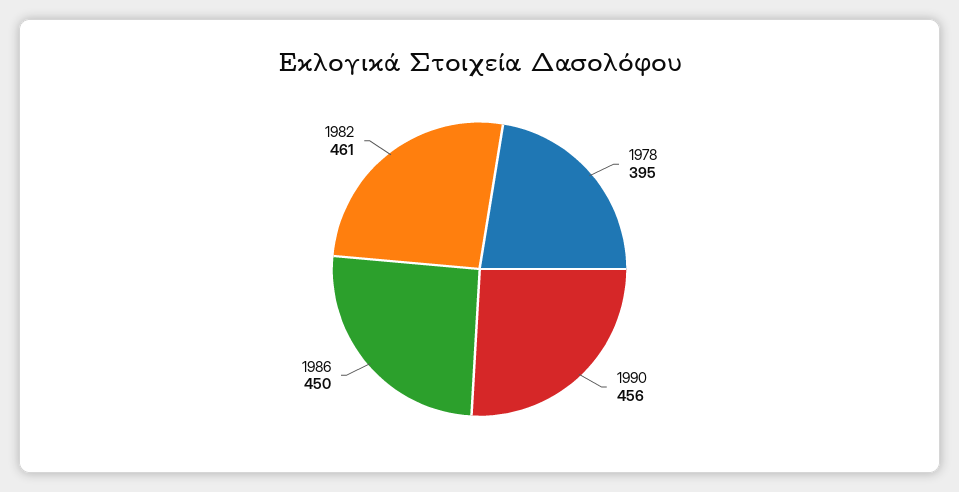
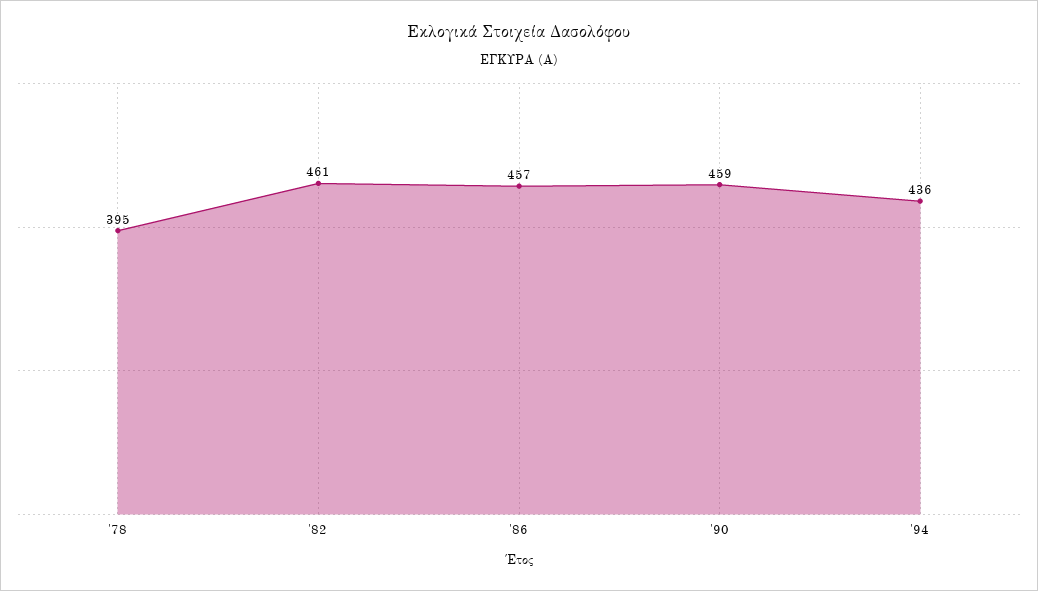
1990: 456 -> 459
1986: 450 -> 457
'94: none -> 436

